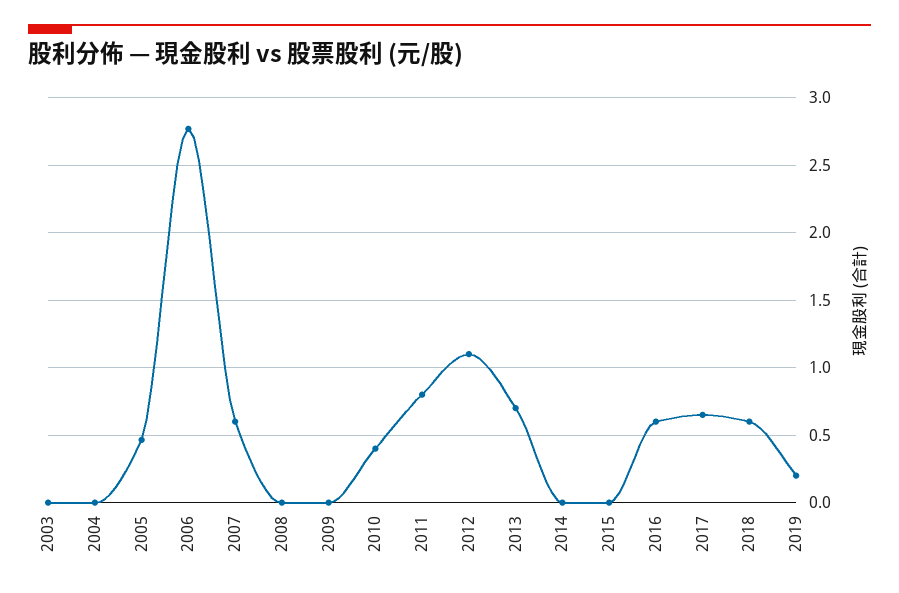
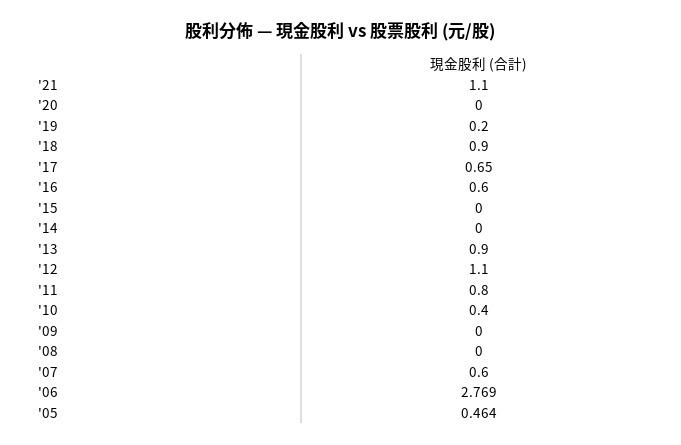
2003: 0 -> none
2004: 0 -> none
2013: 0.7 -> 0.9
2018: 0.6 -> 0.9
'21: none -> 1.1
'20: none -> 0

